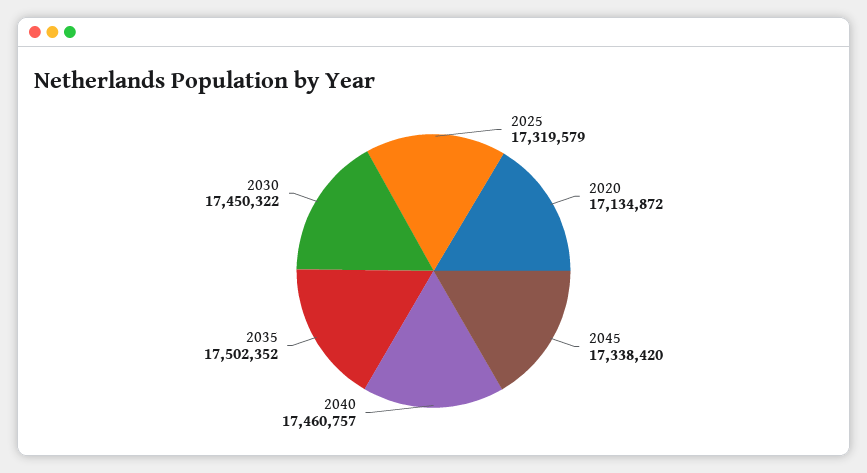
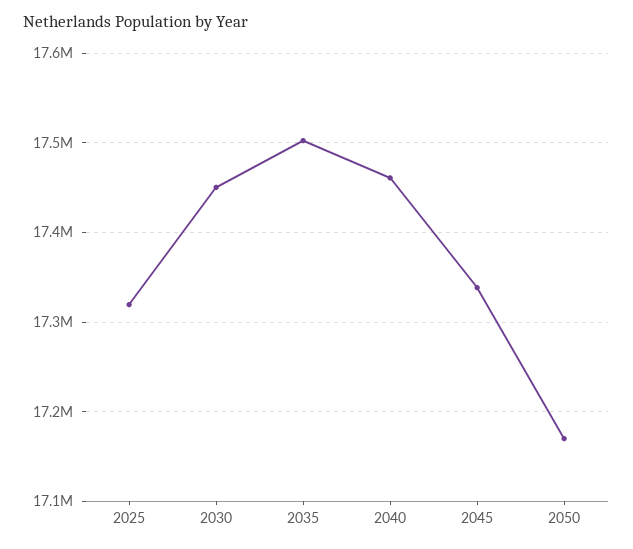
2020: 17134872 -> none
2050: none -> 17170000

